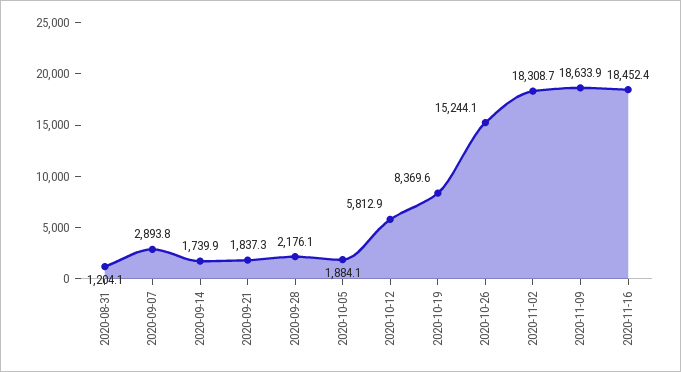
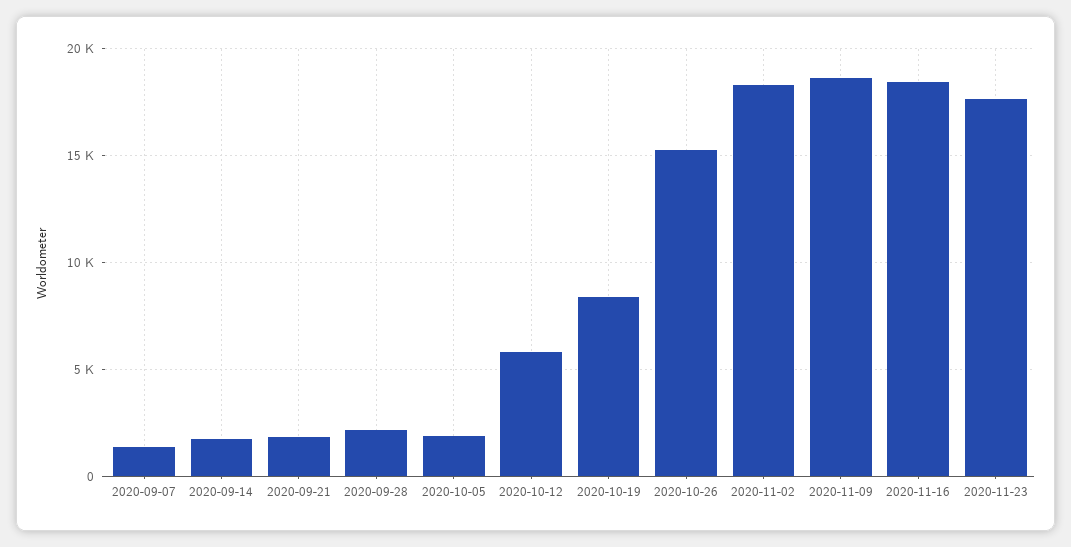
2020-08-31: 1204.1 -> none
2020-09-07: 2893.8 -> 1500
2020-11-23: none -> 17500

